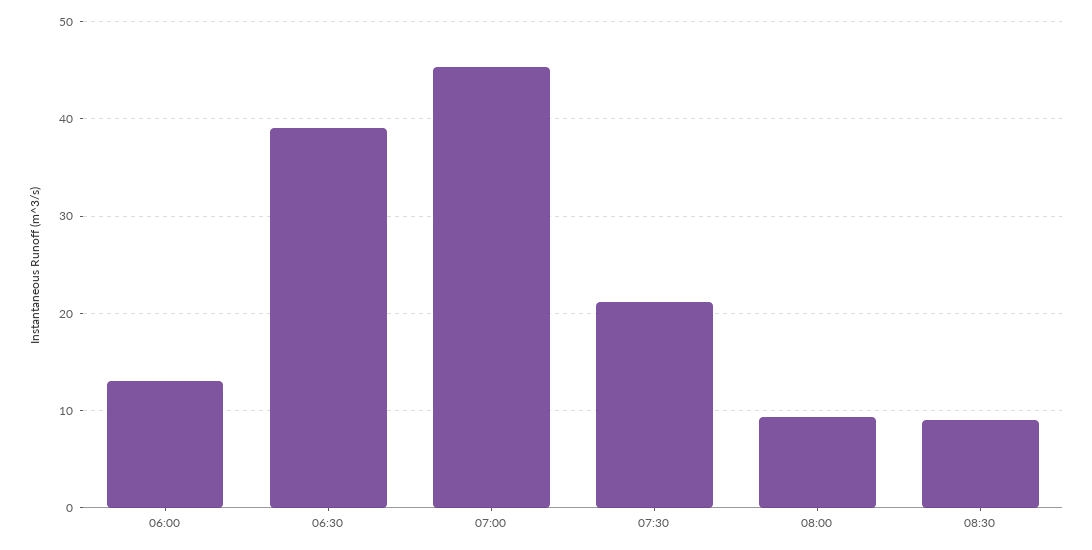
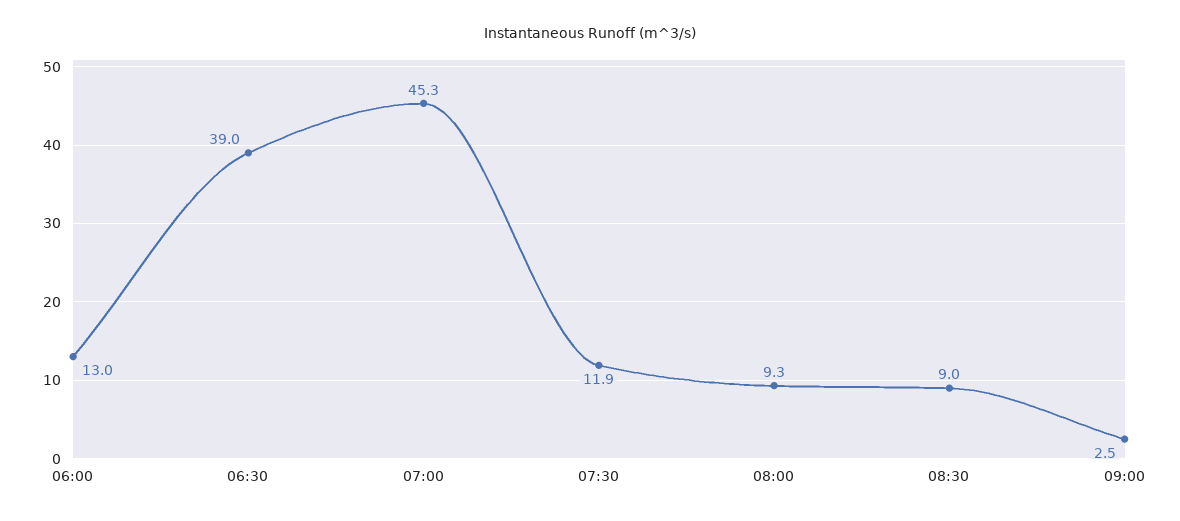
07:30: 21 -> 11.9
09:00: none -> 2.5

